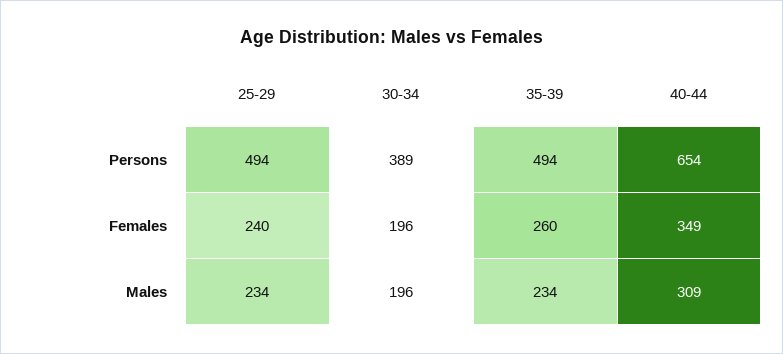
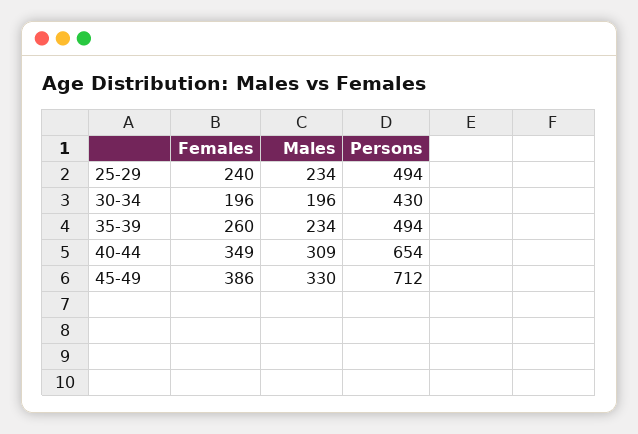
30-34, Persons: 389 -> 430
45-49, Females: none -> 386
45-49, Males: none -> 330
45-49, Persons: none -> 712

